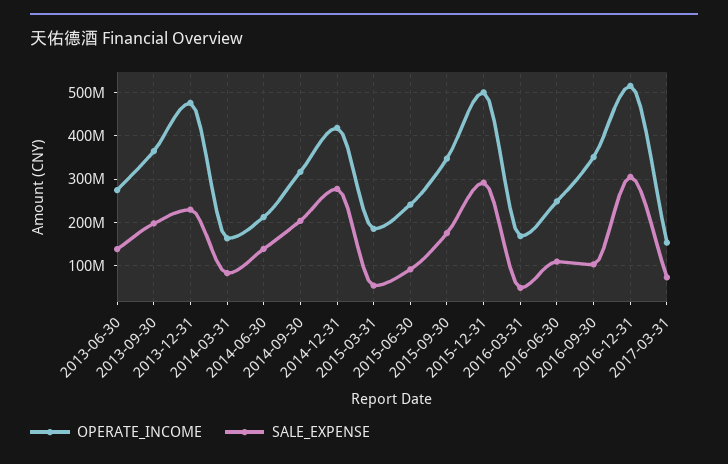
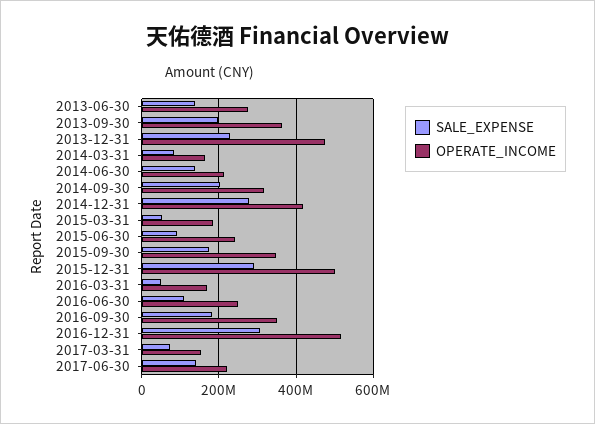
SALE_EXPENSE, 2016-09-30: 100000000 -> 180000000
SALE_EXPENSE, 2017-06-30: none -> 140000000
OPERATE_INCOME, 2017-06-30: none -> 220000000

